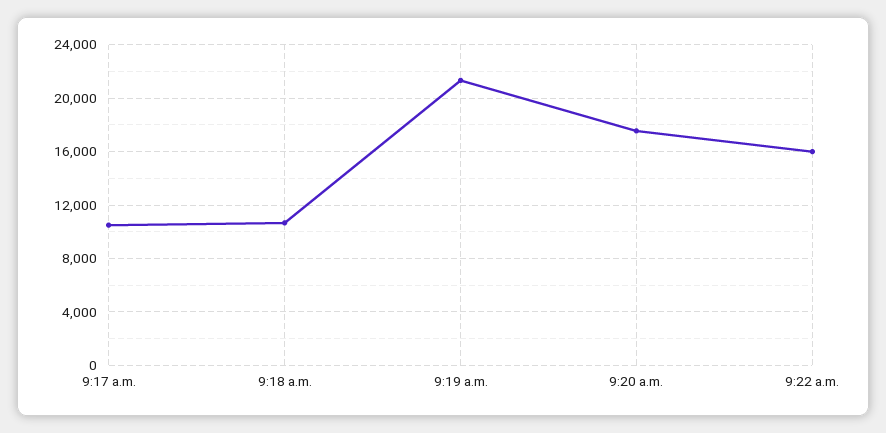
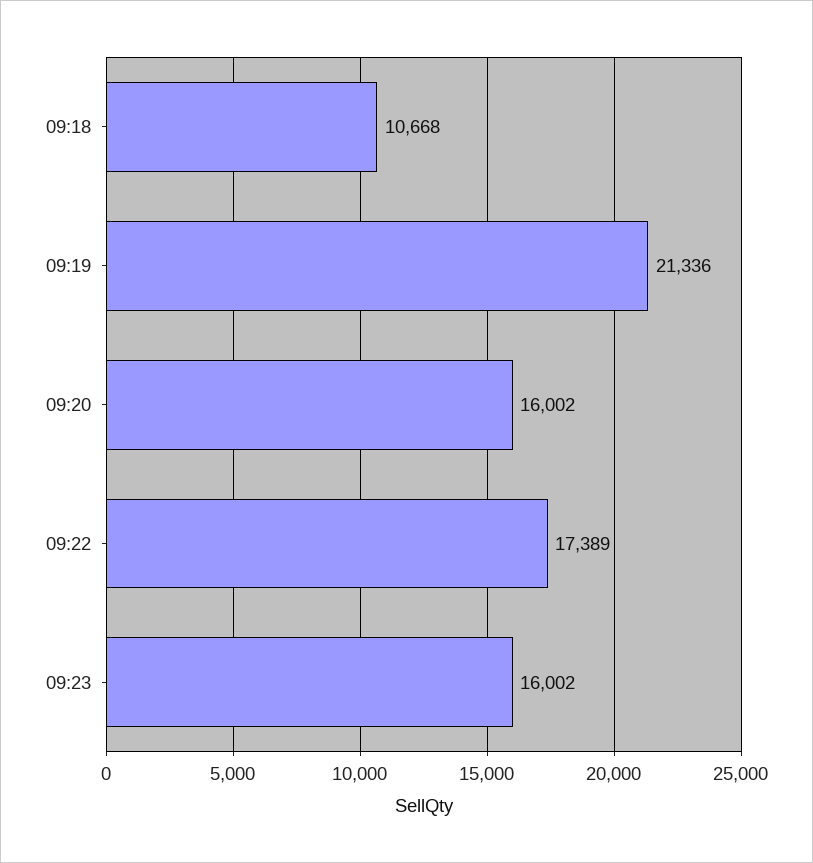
9:17 a.m.: 10500 -> none
9:20 a.m.: 17500 -> 16002
9:22 a.m.: 16000 -> 17389
09:23: none -> 16002

